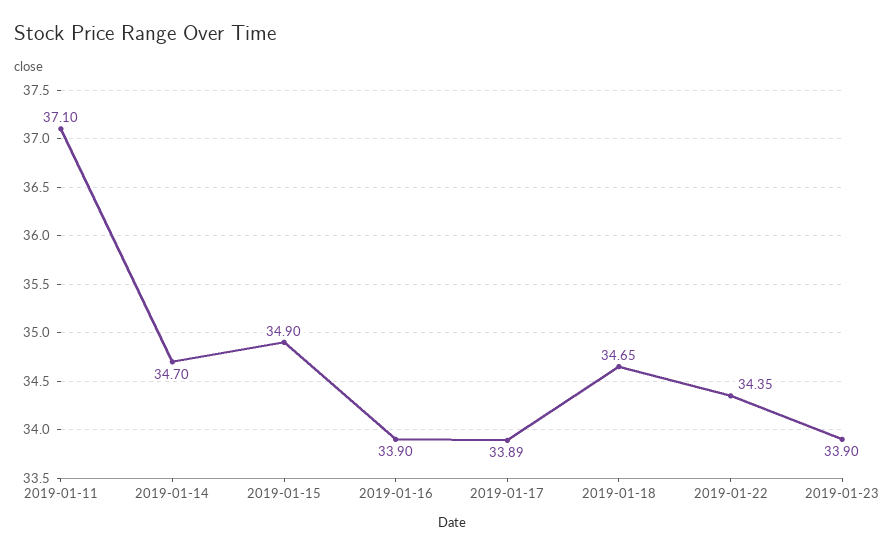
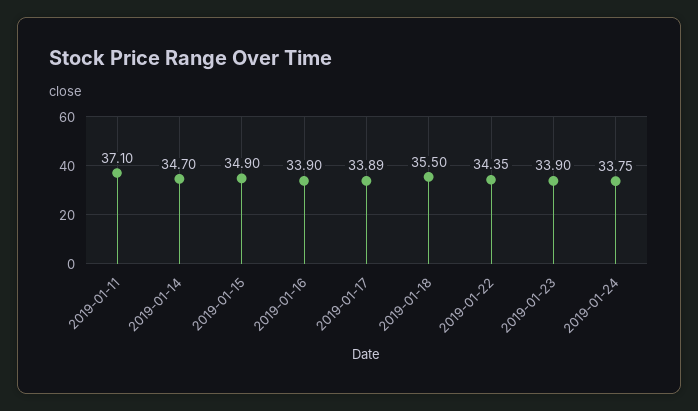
2019-01-18: 34.65 -> 35.5
2019-01-24: none -> 33.75

